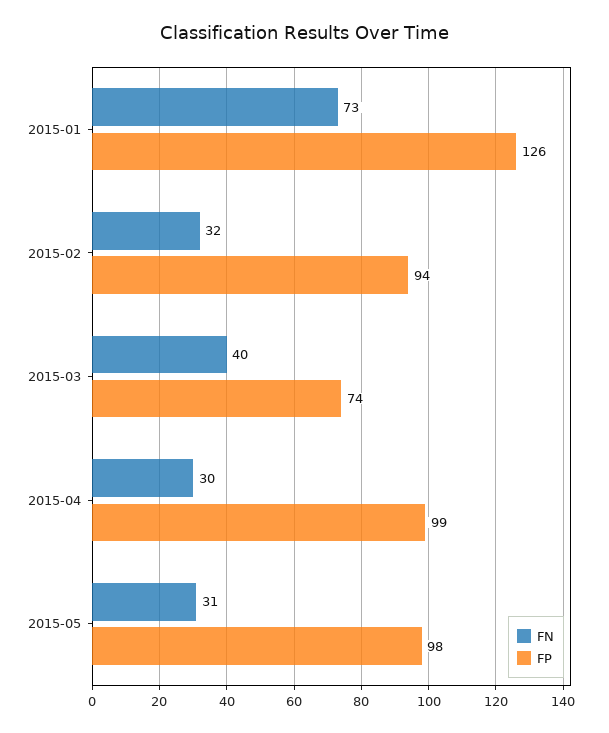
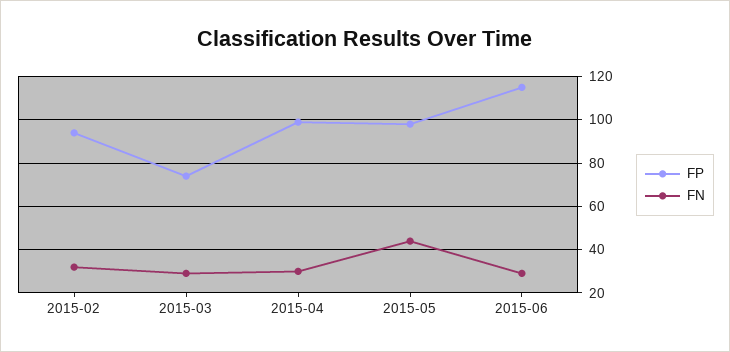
FN, 2015-01: 73 -> none
FP, 2015-01: 126 -> none
FN, 2015-03: 40 -> 30
FN, 2015-05: 31 -> 45
FP, 2015-06: none -> 115
FN, 2015-06: none -> 30

